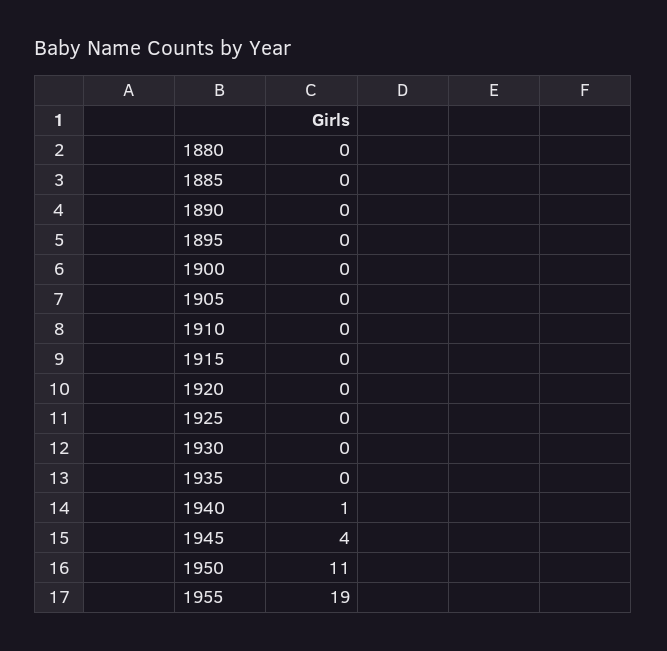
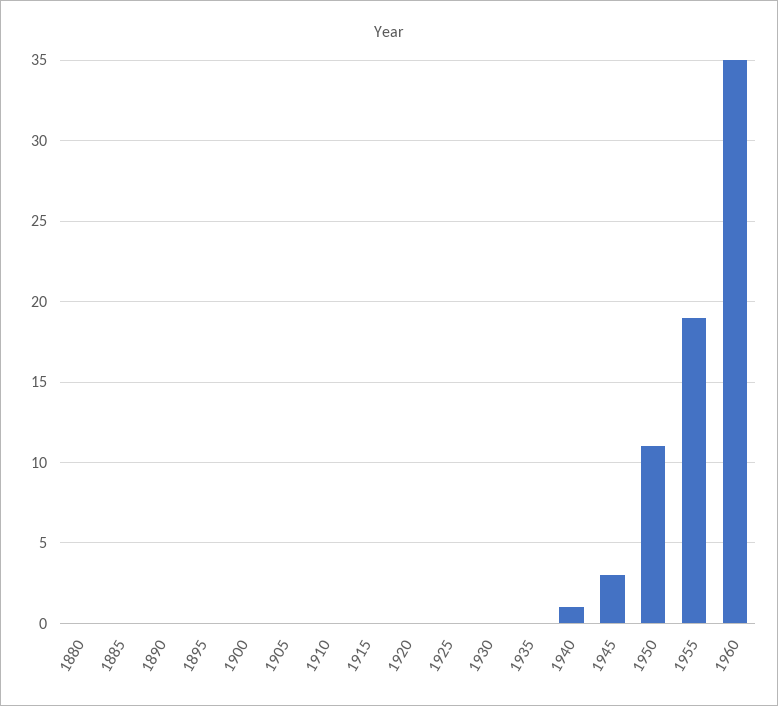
1945: 4 -> 3
1960: none -> 35

